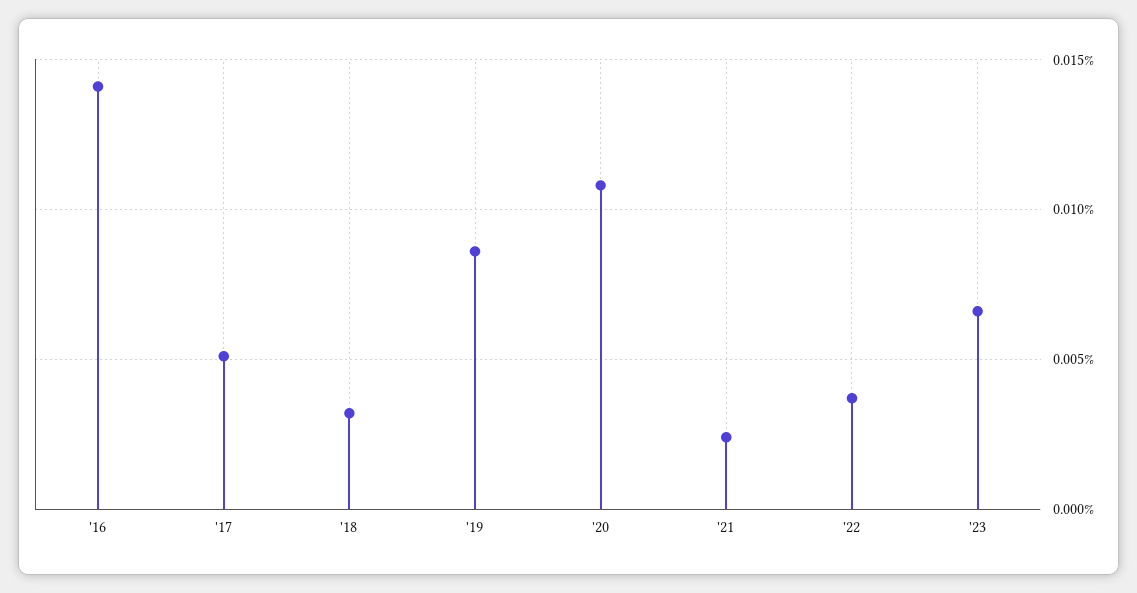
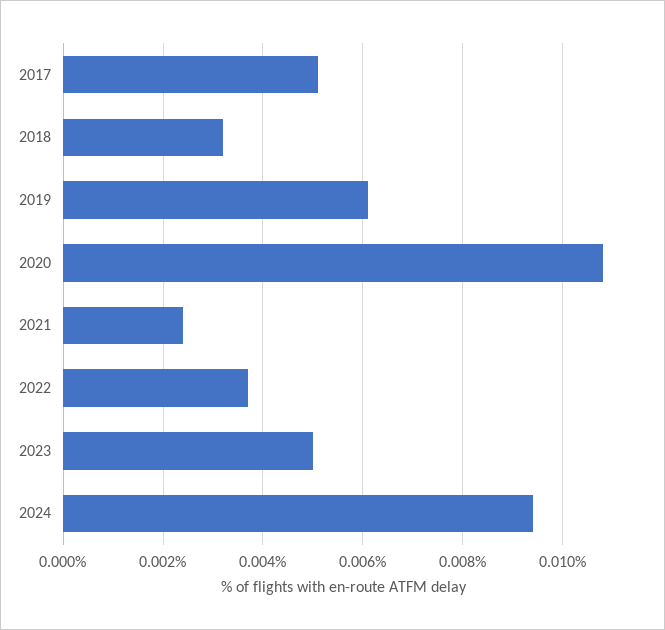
'16: 0.014 -> none
'19: 0.0085 -> 0.006
'23: 0.0065 -> 0.005
2024: none -> 0.0095

